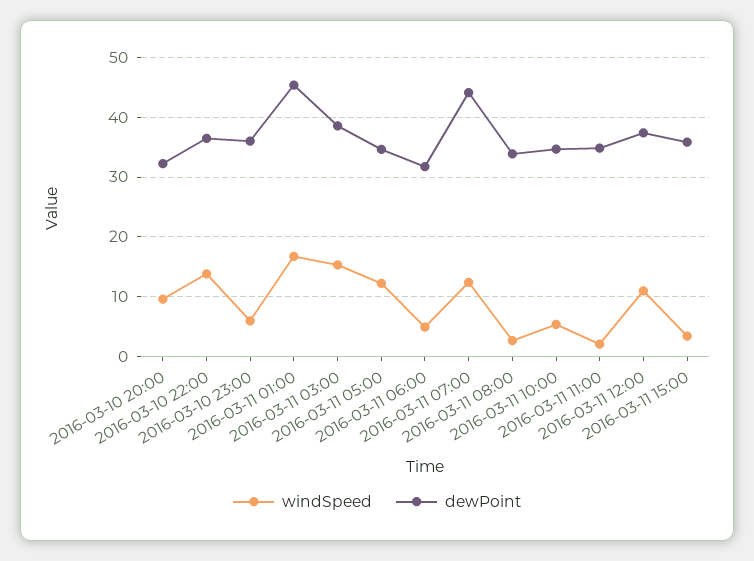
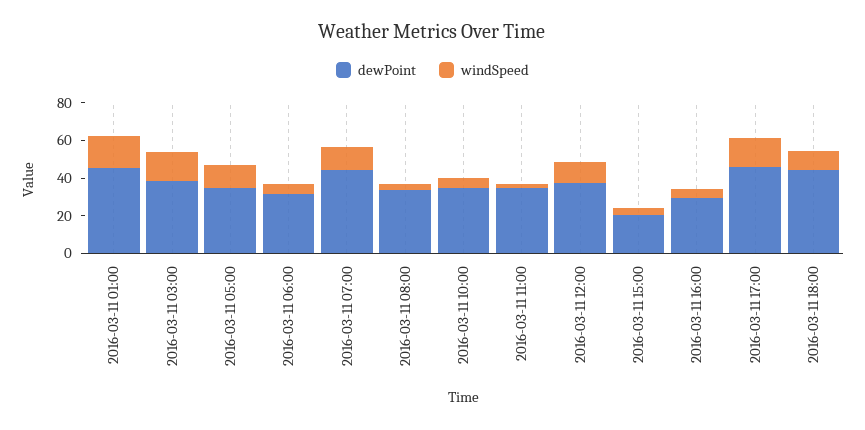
windSpeed, 2016-03-10 20:00: 10 -> none
dewPoint, 2016-03-10 20:00: 32 -> none
windSpeed, 2016-03-10 22:00: 14 -> none
dewPoint, 2016-03-10 22:00: 36 -> none
windSpeed, 2016-03-10 23:00: 6 -> none
dewPoint, 2016-03-10 23:00: 36 -> none
dewPoint, 2016-03-11 15:00: 36 -> 20
dewPoint, 2016-03-11 16:00: none -> 30
windSpeed, 2016-03-11 16:00: none -> 5
dewPoint, 2016-03-11 17:00: none -> 45
windSpeed, 2016-03-11 17:00: none -> 15
dewPoint, 2016-03-11 18:00: none -> 45
windSpeed, 2016-03-11 18:00: none -> 10

